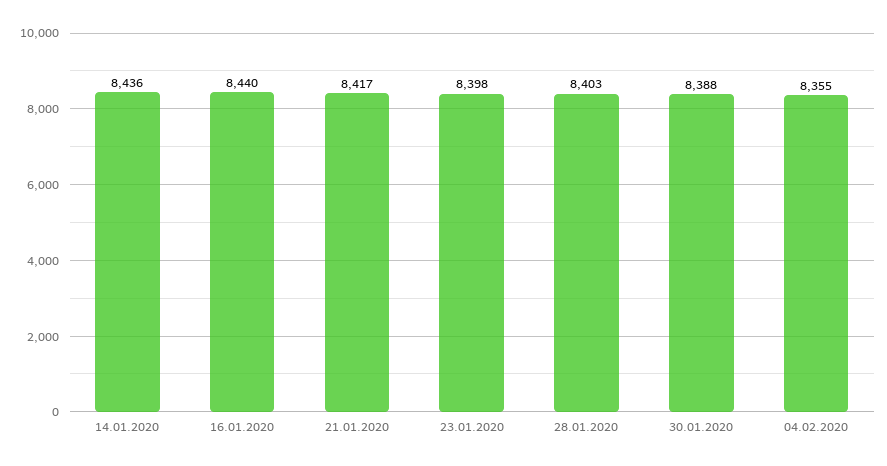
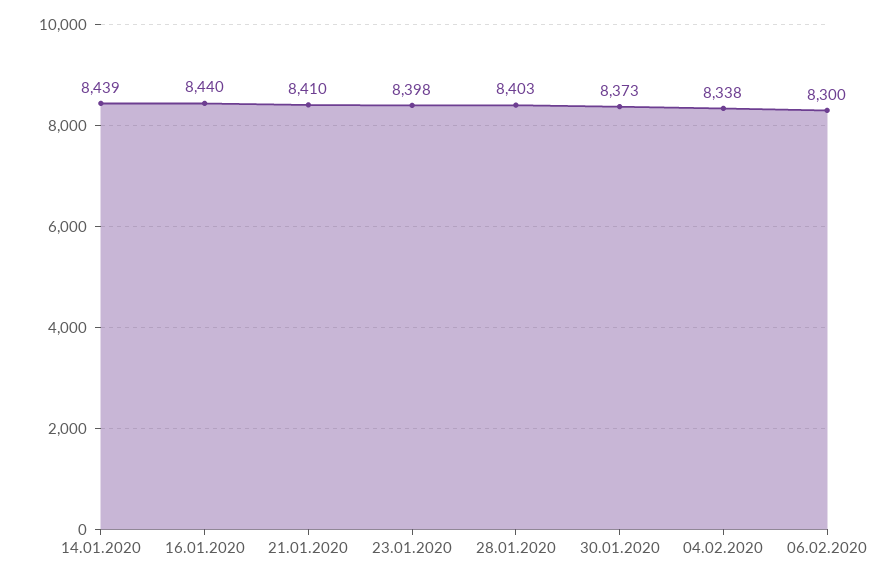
14.01.2020: 8436 -> 8439
21.01.2020: 8417 -> 8410
30.01.2020: 8388 -> 8373
04.02.2020: 8355 -> 8338
06.02.2020: none -> 8300

